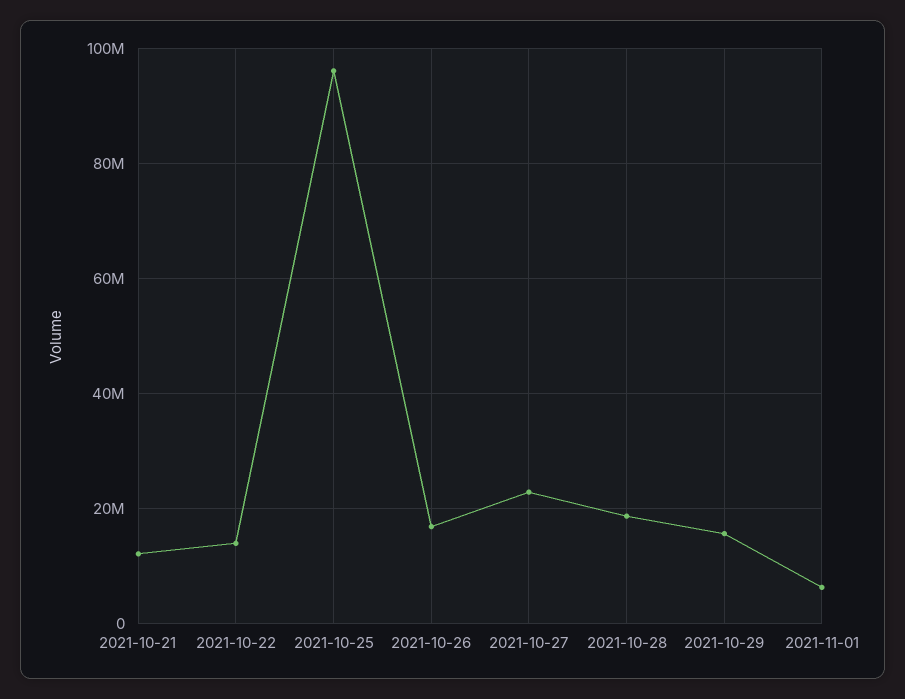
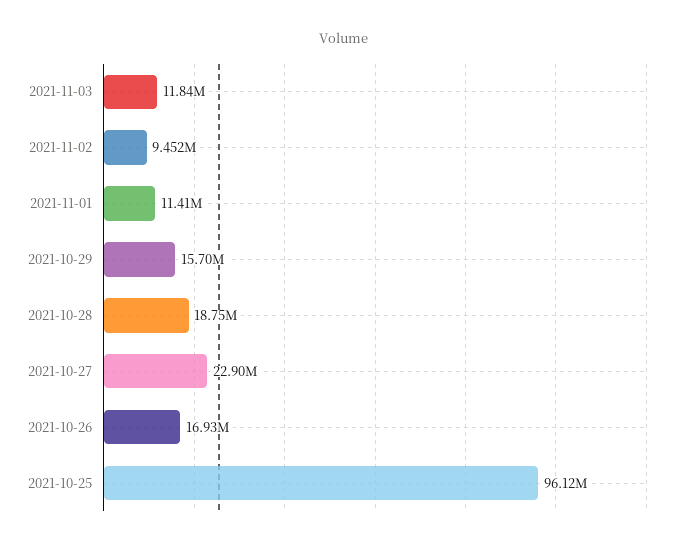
2021-10-21: 12000000 -> none
2021-10-22: 14000000 -> none
2021-11-01: 6000000 -> 11410000
2021-11-03: none -> 11840000
2021-11-02: none -> 9452000

